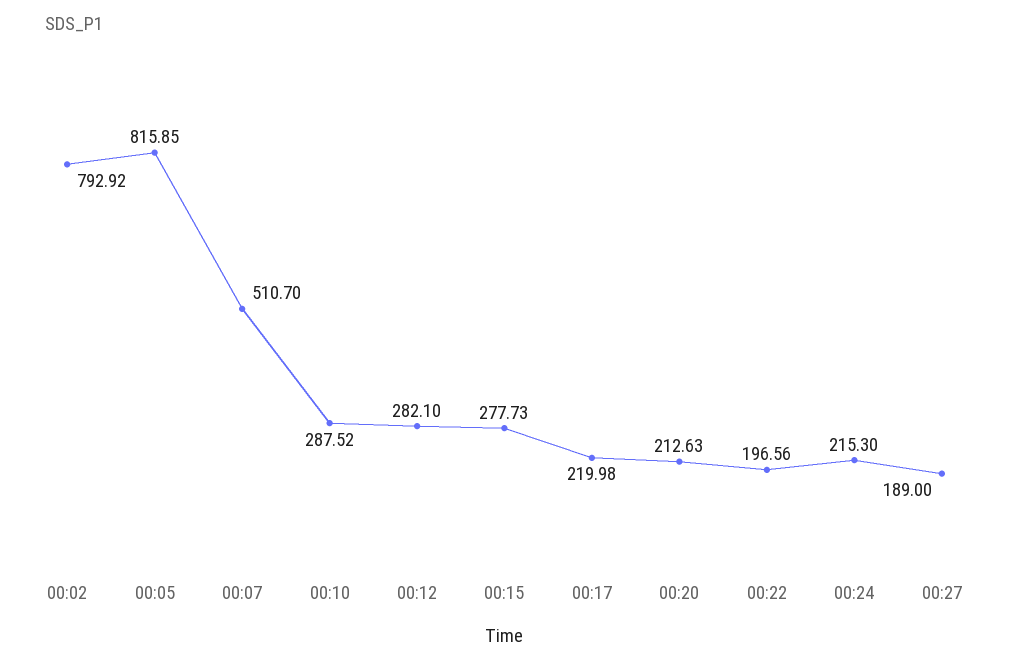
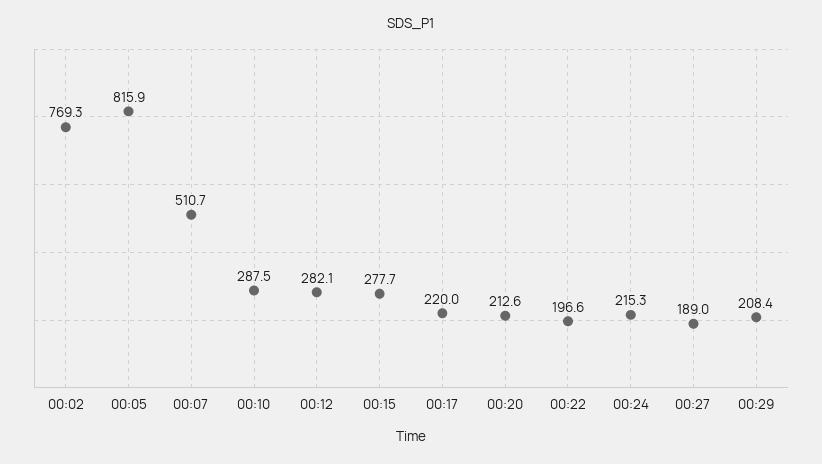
00:02: 792.92 -> 769.3
00:29: none -> 208.4

